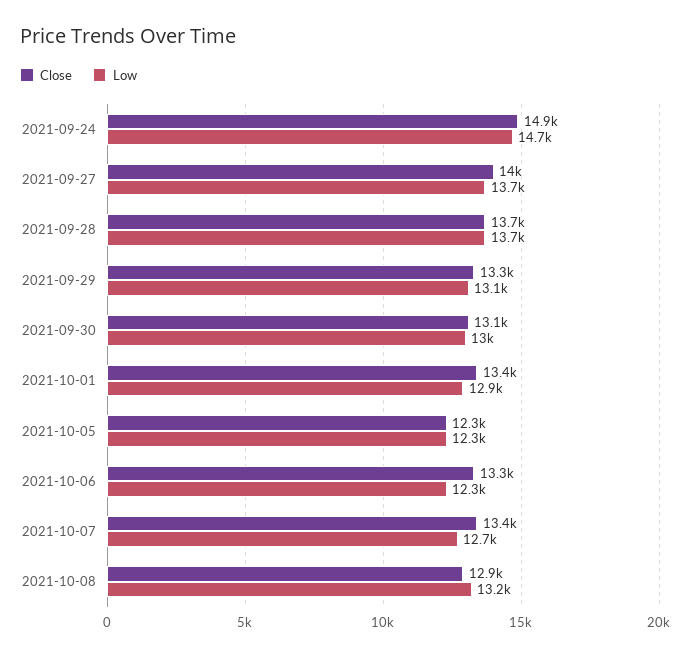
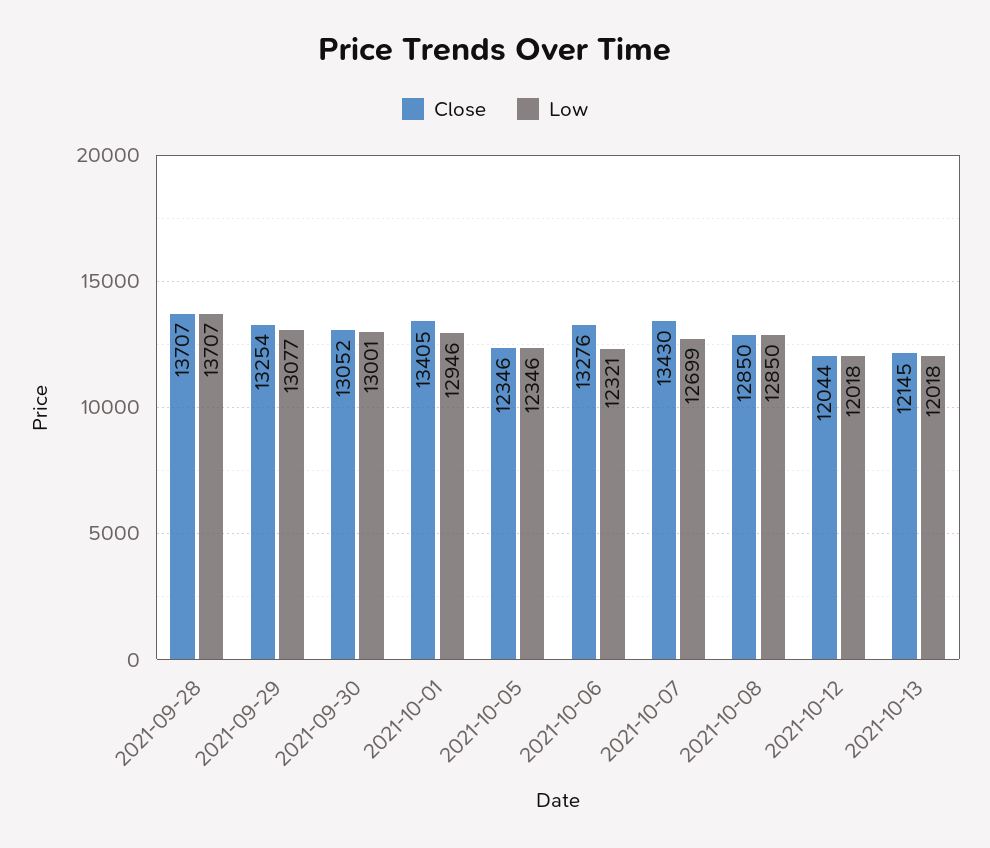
Close, 2021-09-24: 14900 -> none
Low, 2021-09-24: 14700 -> none
Close, 2021-09-27: 14000 -> none
Low, 2021-09-27: 13700 -> none
Low, 2021-10-08: 13200 -> 12850
Close, 2021-10-12: none -> 12044
Low, 2021-10-12: none -> 12018
Close, 2021-10-13: none -> 12145
Low, 2021-10-13: none -> 12018

